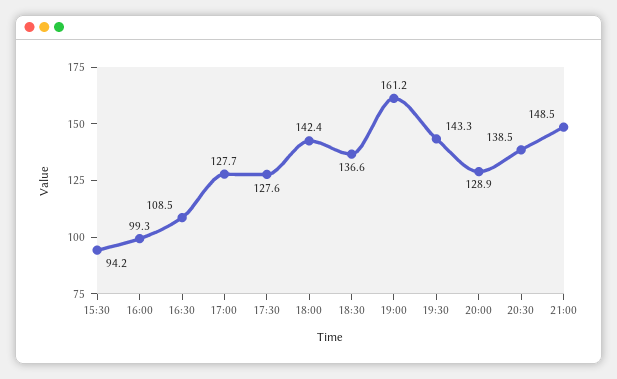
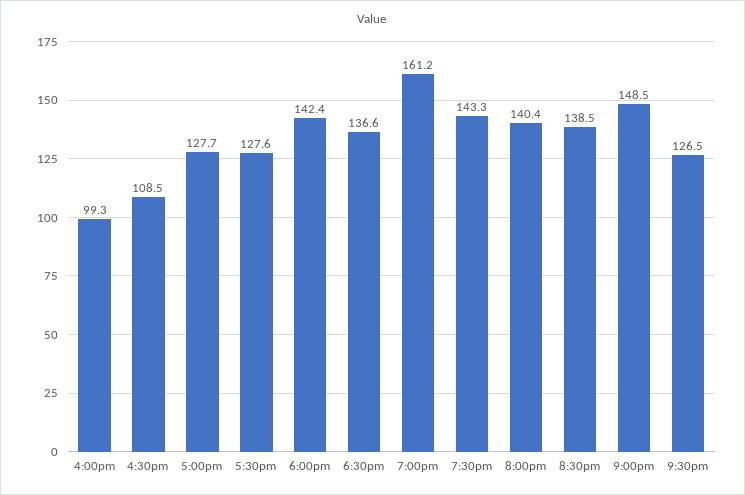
15:30: 94.2 -> none
20:00: 128.9 -> 140.4
9:30pm: none -> 126.5

